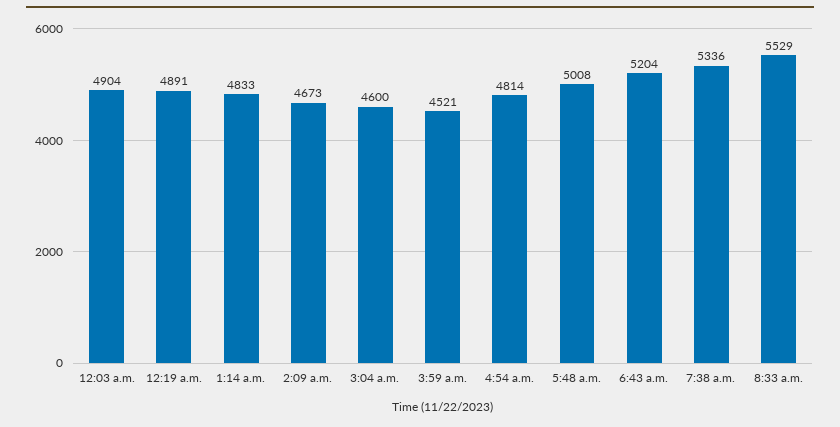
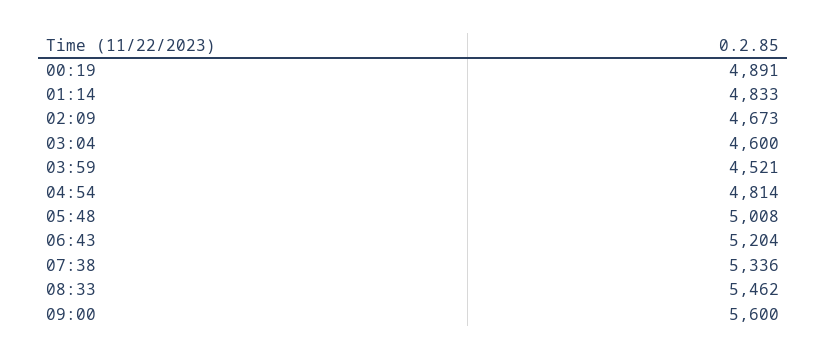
12:03 a.m.: 4904 -> none
8:33 a.m.: 5529 -> 5462
09:00: none -> 5600

